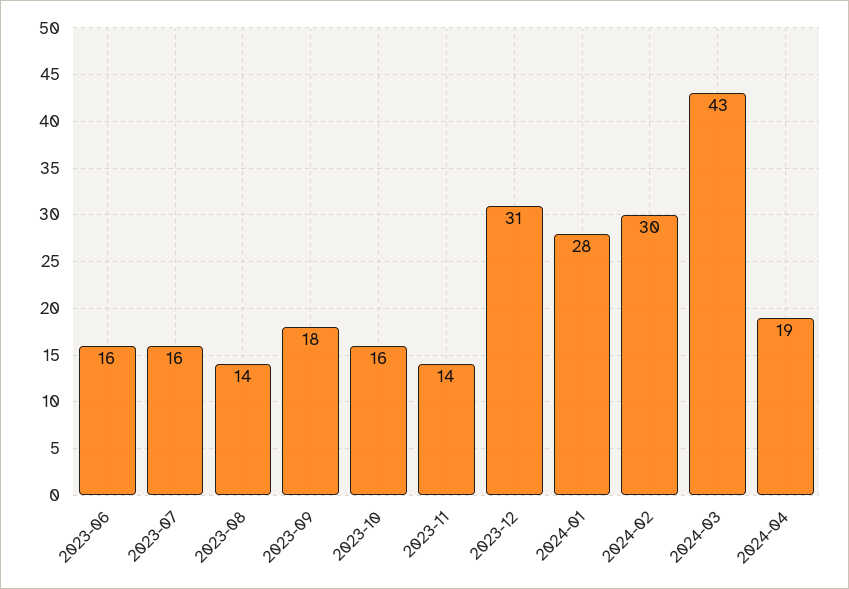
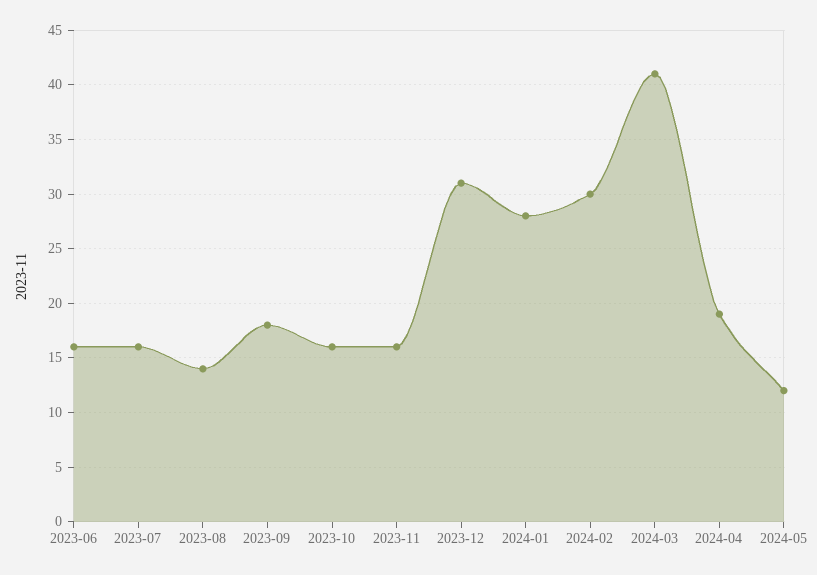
2023-11: 14 -> 16
2024-03: 43 -> 41
2024-05: none -> 12

